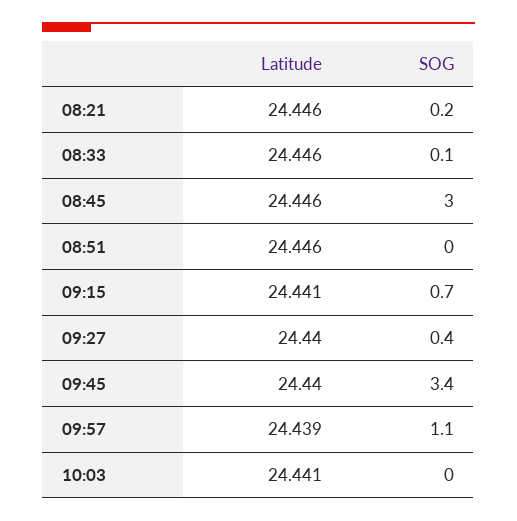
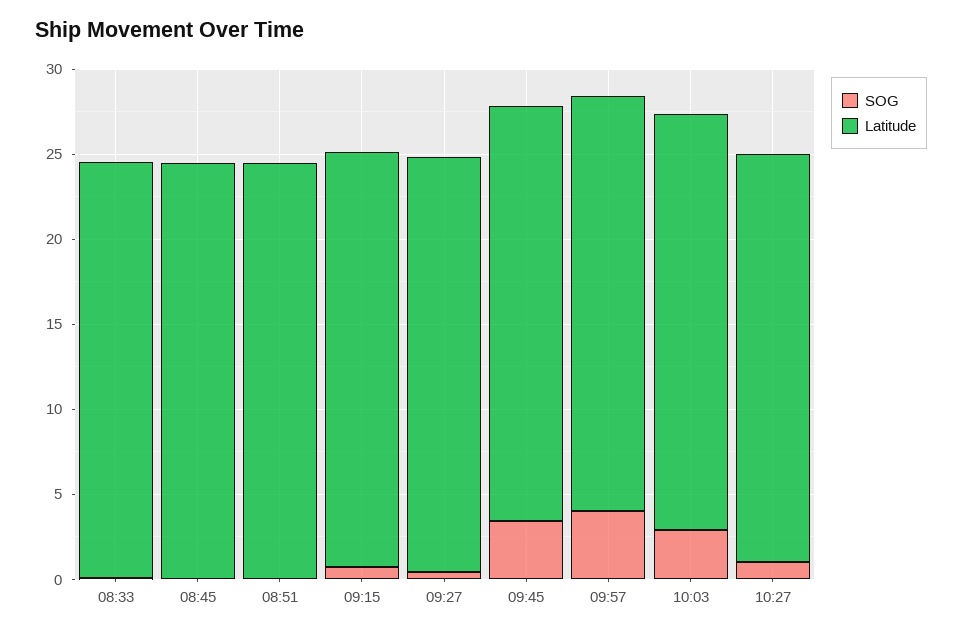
Latitude, 08:21: 24.446 -> none
SOG, 08:21: 0.2 -> none
SOG, 08:45: 3 -> 0
SOG, 09:57: 1.1 -> 4
SOG, 10:03: 0 -> 3
SOG, 10:27: none -> 1
Latitude, 10:27: none -> 24

